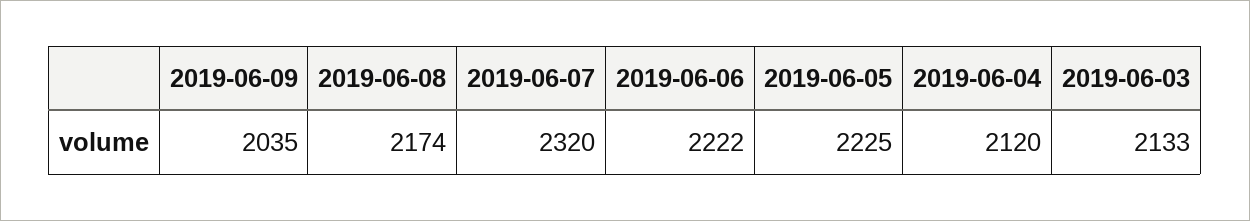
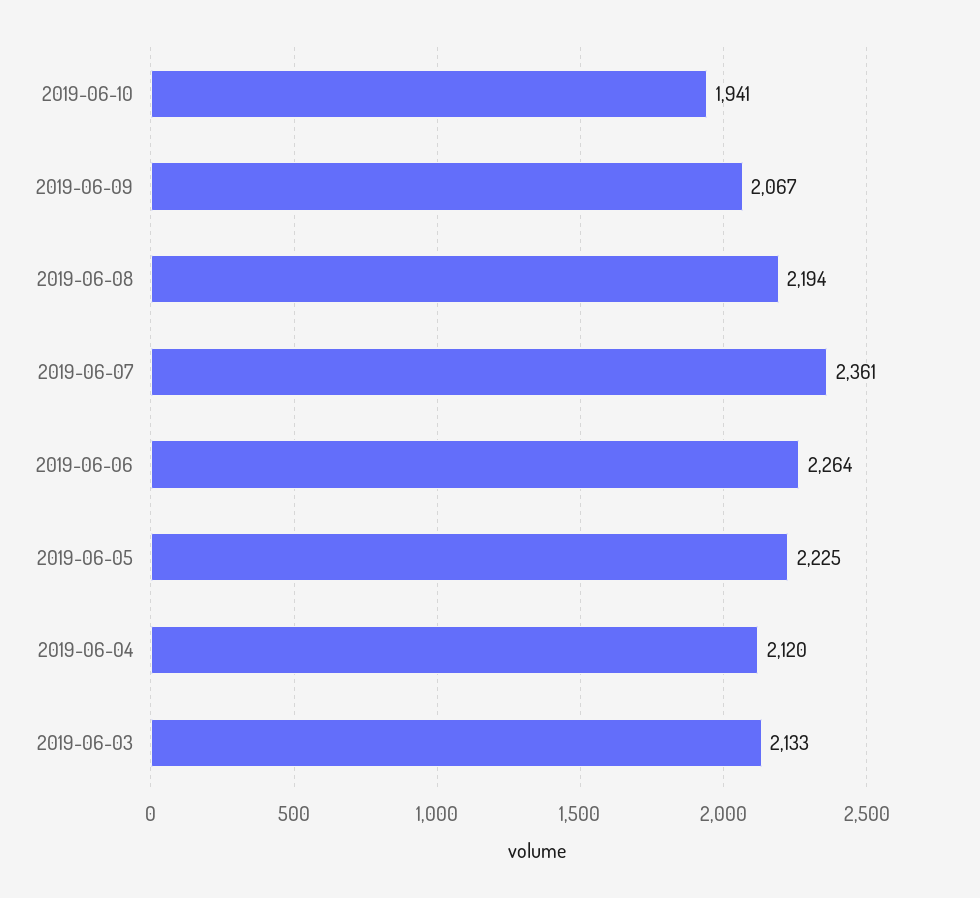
2019-06-09: 2035 -> 2067
2019-06-08: 2174 -> 2194
2019-06-07: 2320 -> 2361
2019-06-06: 2222 -> 2264
2019-06-10: none -> 1941

